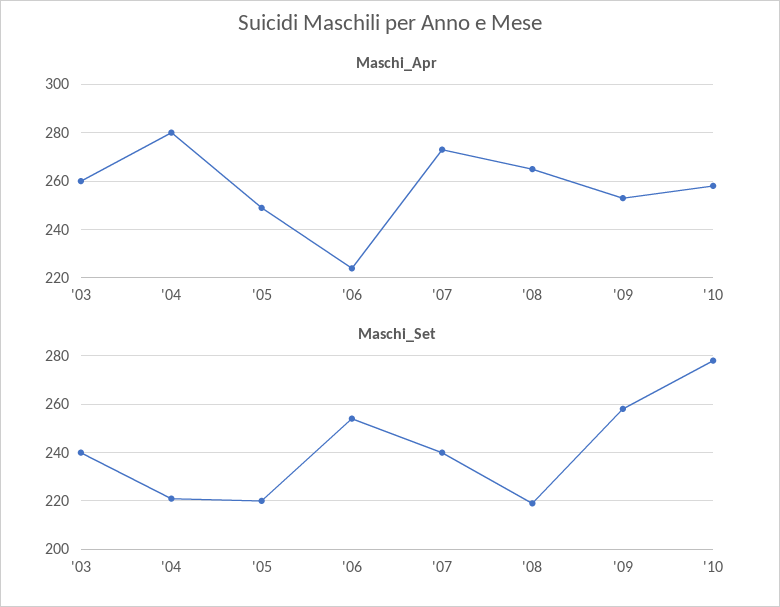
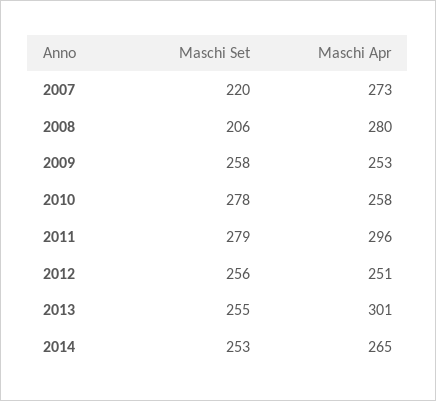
Maschi_Apr, '03: 260 -> none
Maschi_Apr, '04: 280 -> none
Maschi_Apr, '05: 250 -> none
Maschi_Apr, '06: 225 -> none
Maschi_Apr, '08: 265 -> 280
Maschi_Set, '03: 240 -> none
Maschi_Set, '04: 220 -> none
Maschi_Set, '05: 220 -> none
Maschi_Set, '06: 255 -> none
Maschi_Set, '07: 240 -> 220
Maschi_Set, '08: 220 -> 206
Maschi_Set, 2011: none -> 279
Maschi_Apr, 2011: none -> 296
Maschi_Set, 2012: none -> 256
Maschi_Apr, 2012: none -> 251
Maschi_Set, 2013: none -> 255
Maschi_Apr, 2013: none -> 301
Maschi_Set, 2014: none -> 253
Maschi_Apr, 2014: none -> 265

